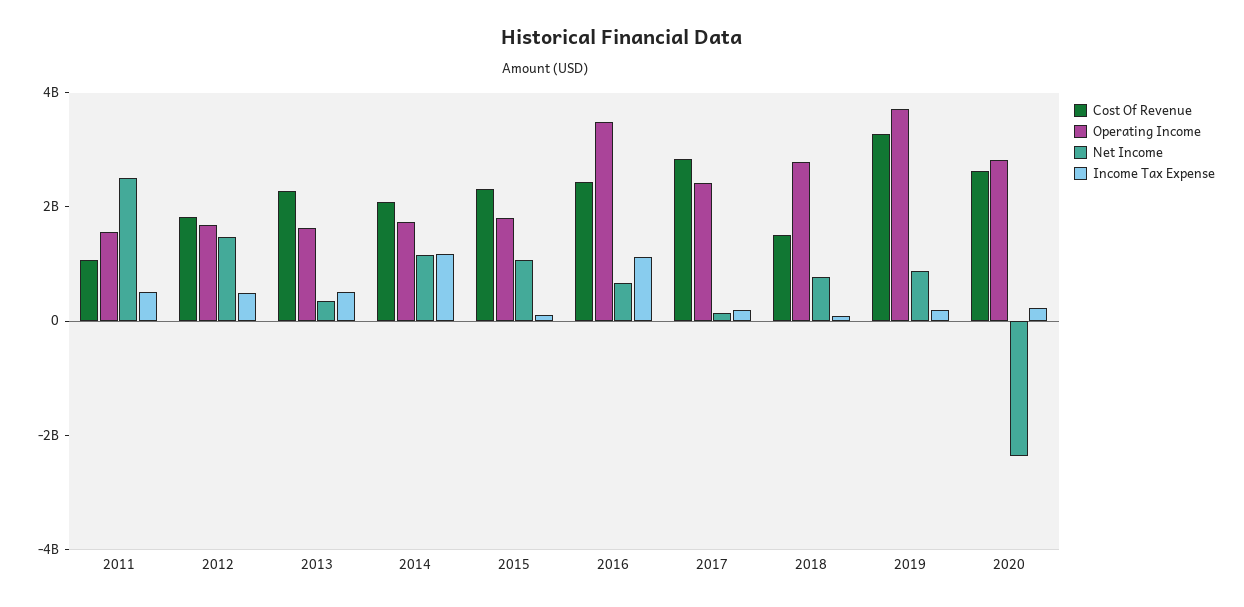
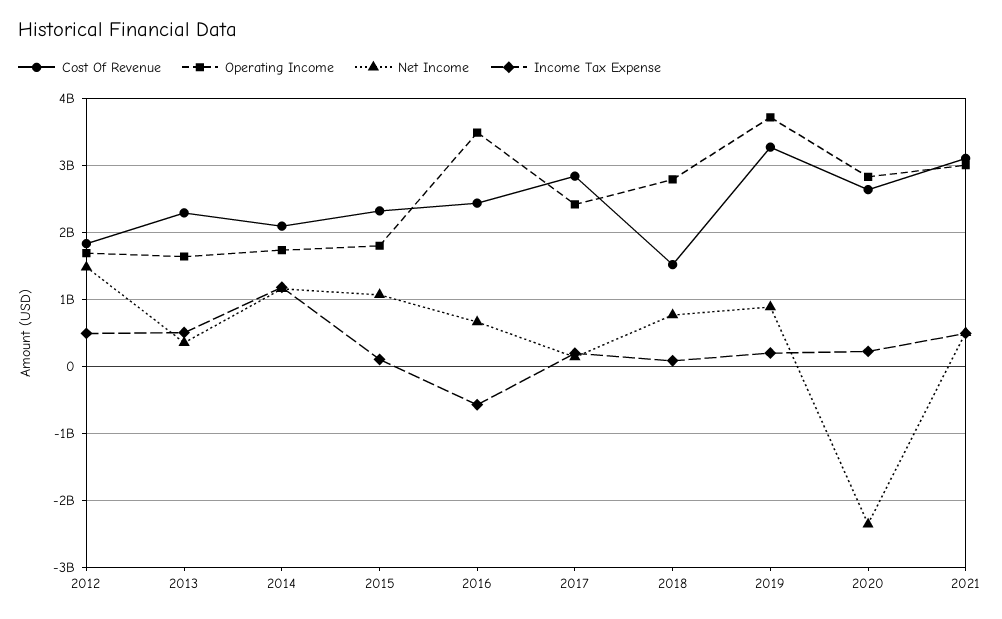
Cost Of Revenue, 2011: 1000000000 -> none
Operating Income, 2011: 1500000000 -> none
Net Income, 2011: 2500000000 -> none
Income Tax Expense, 2011: 500000000 -> none
Income Tax Expense, 2016: 1000000000 -> -600000000
Cost Of Revenue, 2021: none -> 3100000000
Operating Income, 2021: none -> 3000000000
Net Income, 2021: none -> 500000000
Income Tax Expense, 2021: none -> 500000000

